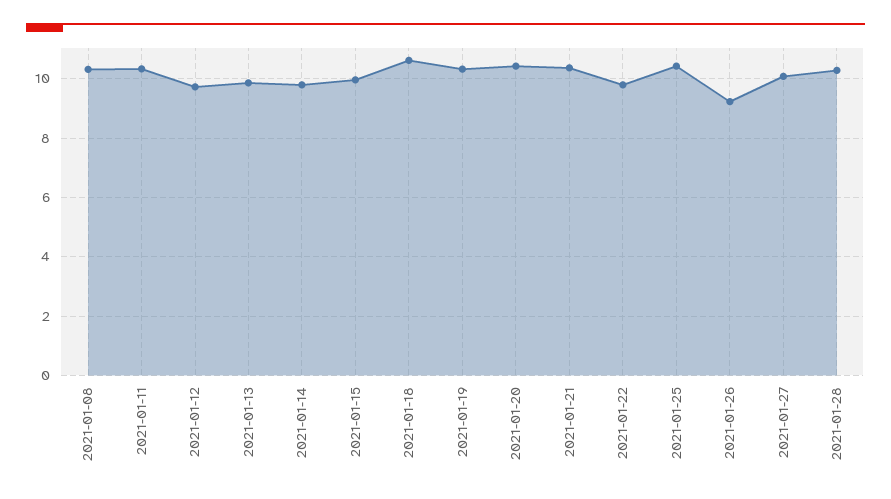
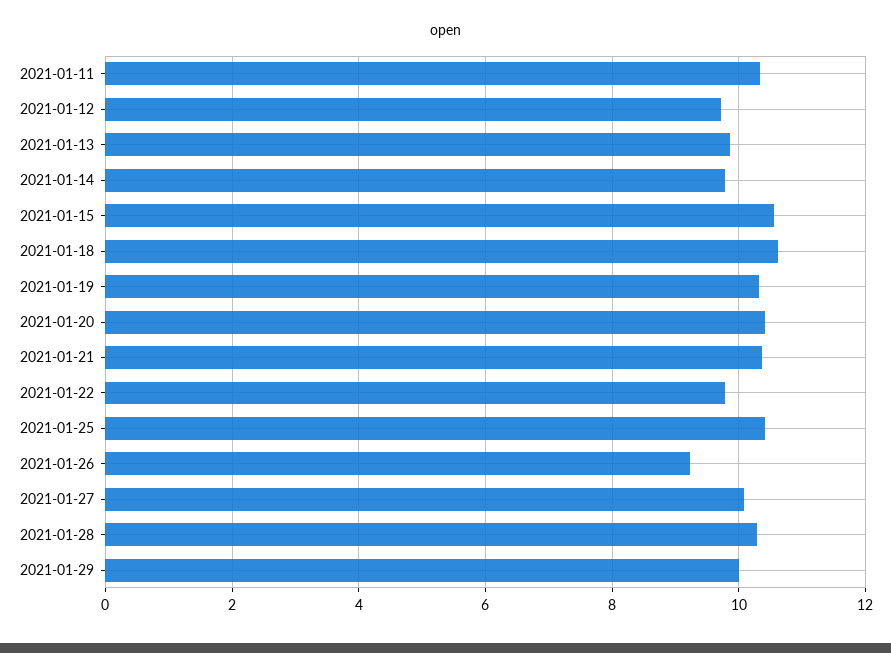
2021-01-08: 10.25 -> none
2021-01-15: 10 -> 10.6
2021-01-29: none -> 10

